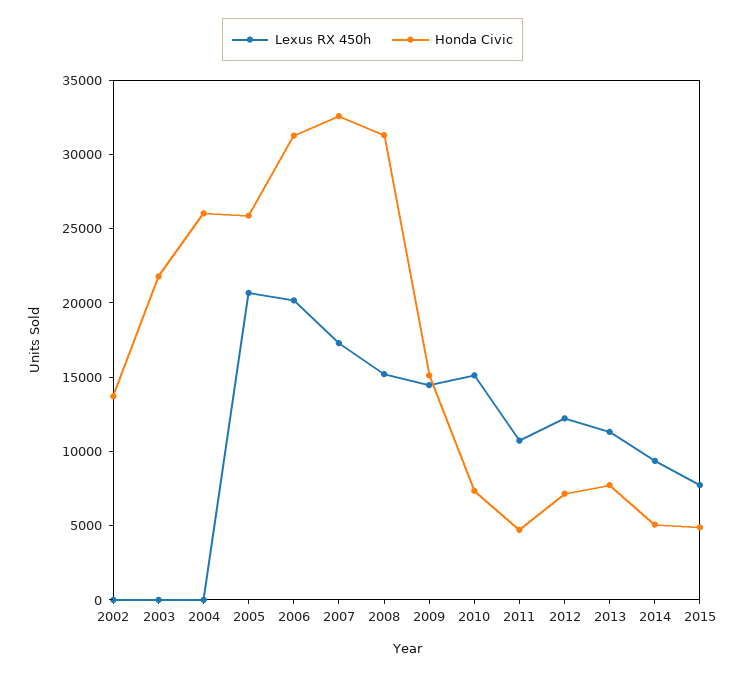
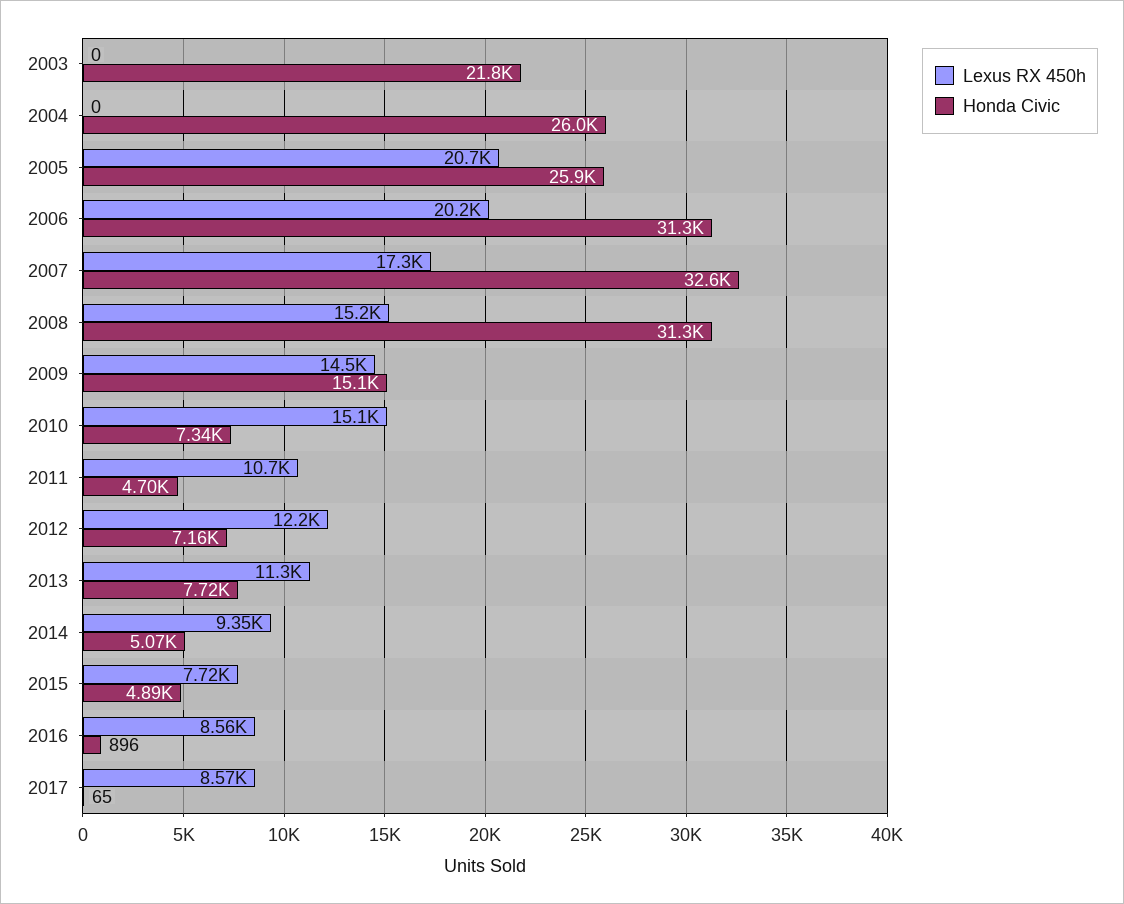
Lexus RX 450h, 2002: 0 -> none
Honda Civic, 2002: 14000 -> none
Lexus RX 450h, 2016: none -> 8560
Honda Civic, 2016: none -> 896
Lexus RX 450h, 2017: none -> 8570
Honda Civic, 2017: none -> 65

